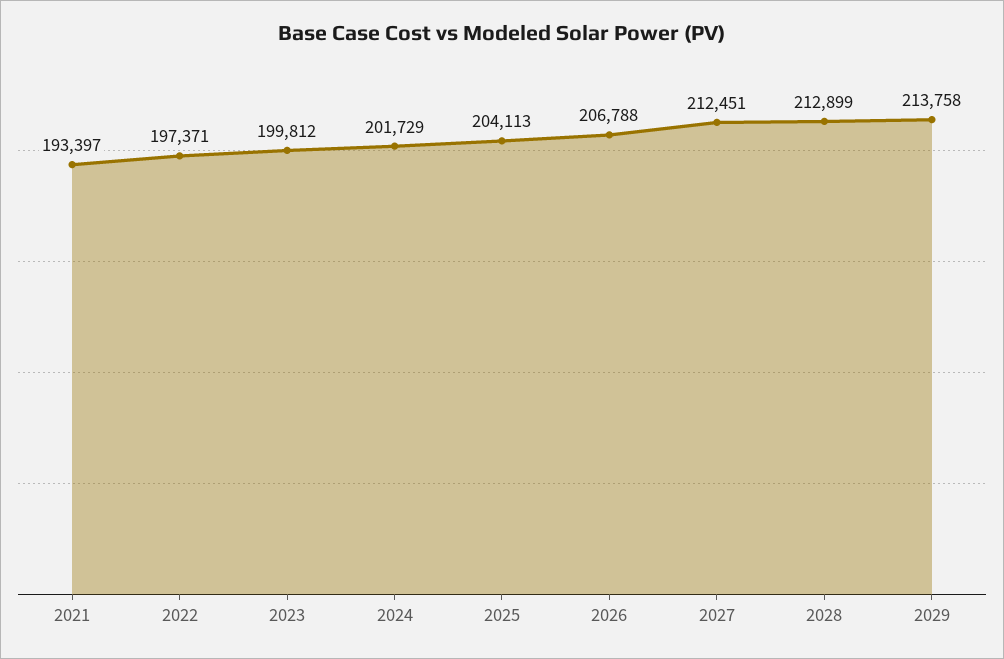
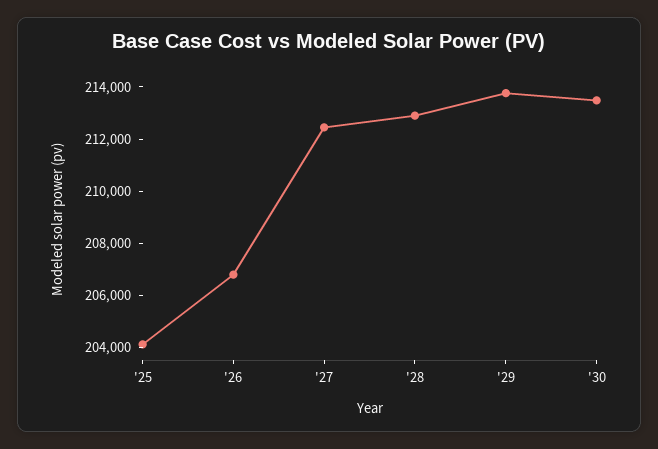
2021: 193397 -> none
2022: 197371 -> none
2023: 199812 -> none
2024: 201729 -> none
'30: none -> 213500

